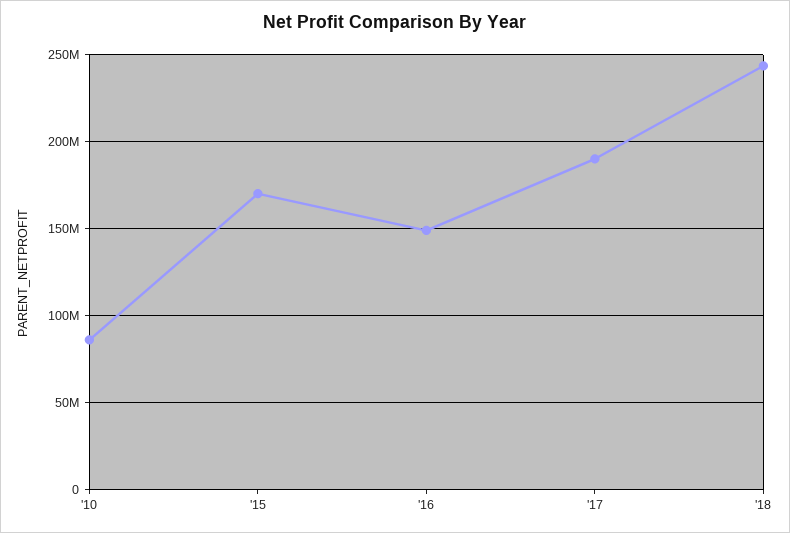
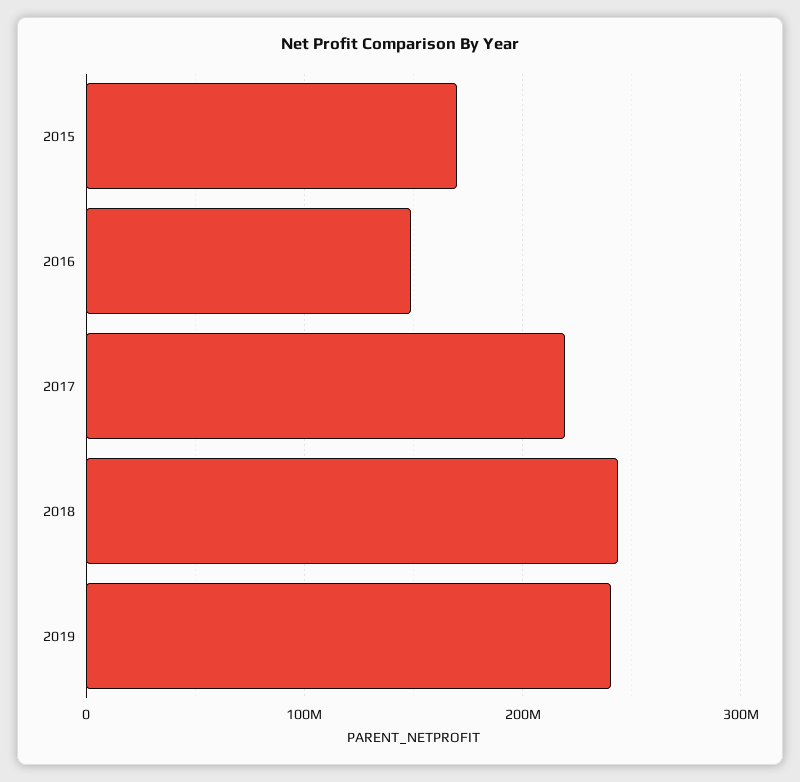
'10: 85000000 -> none
'17: 190000000 -> 220000000
2019: none -> 240000000

